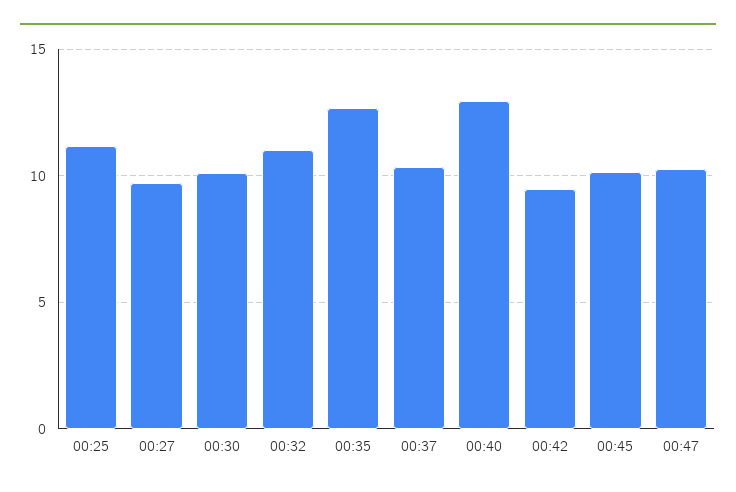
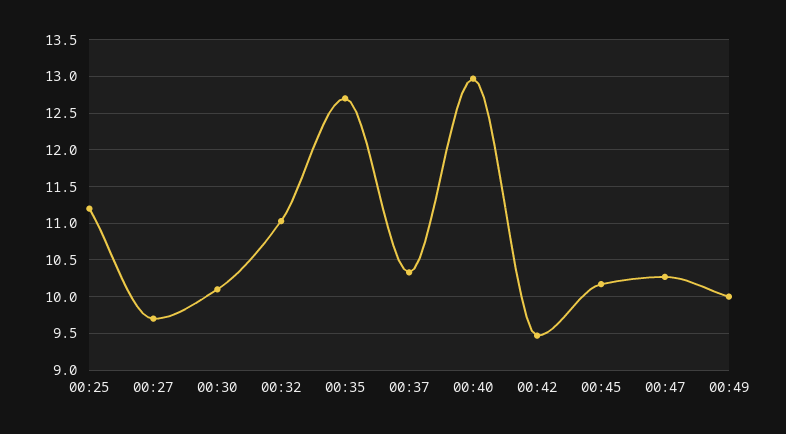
00:49: none -> 10

